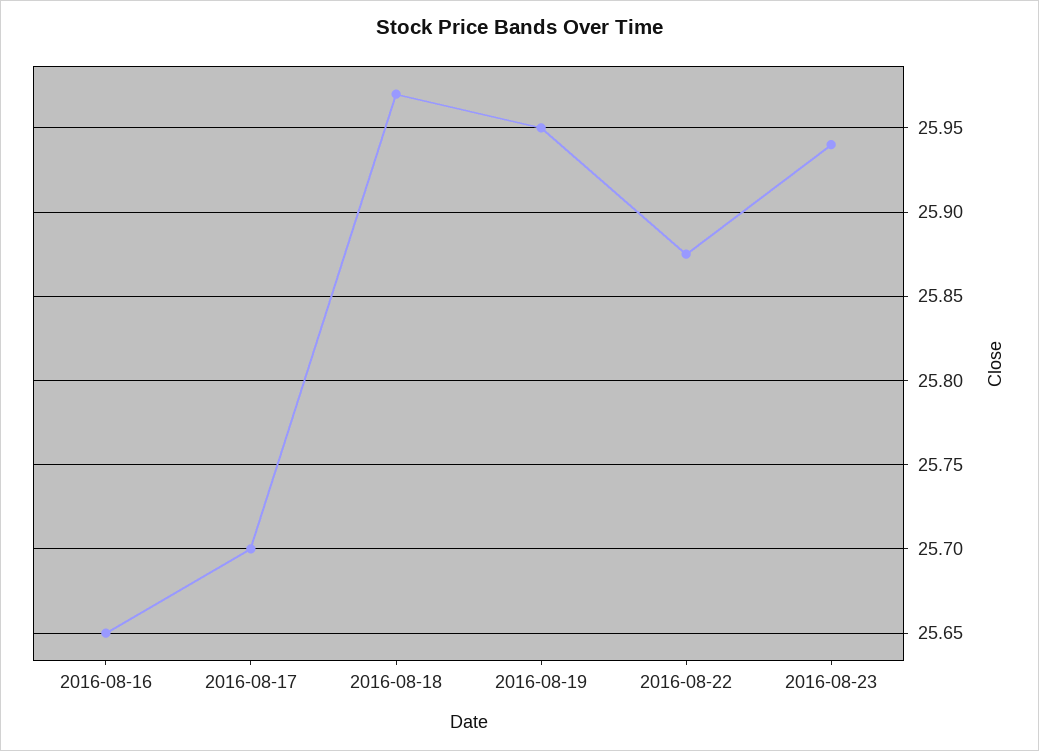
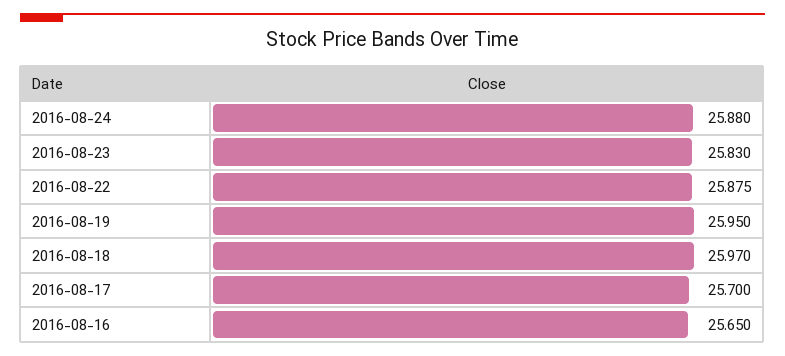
2016-08-23: 25.94 -> 25.83
2016-08-24: none -> 25.88

